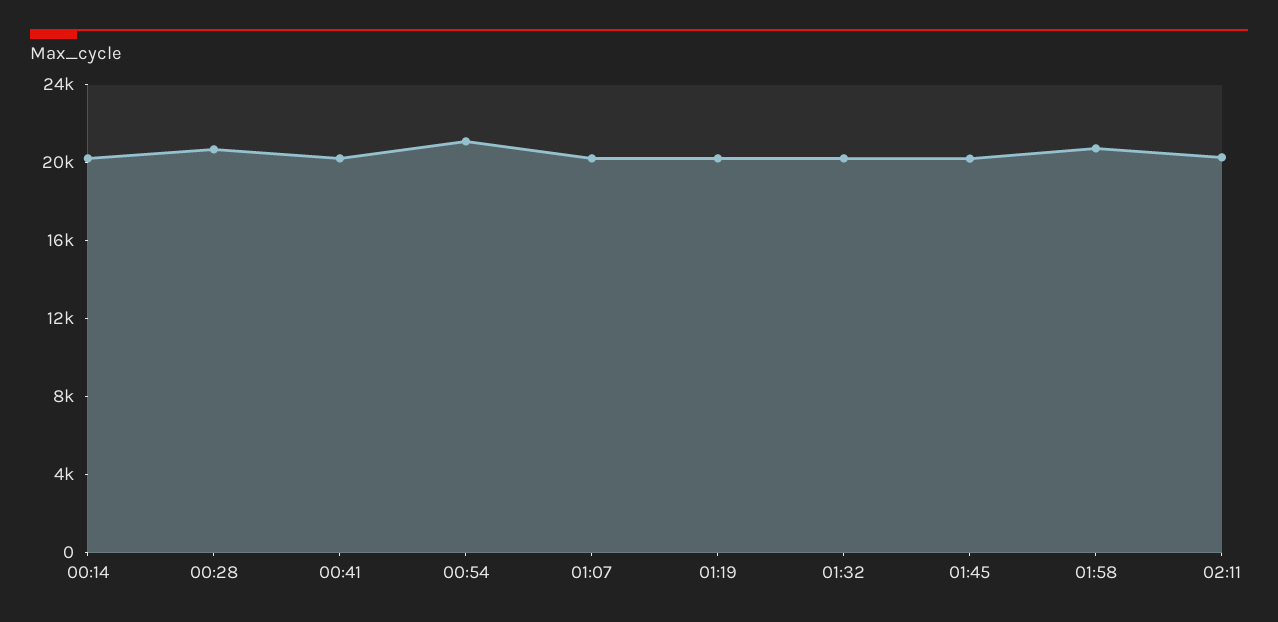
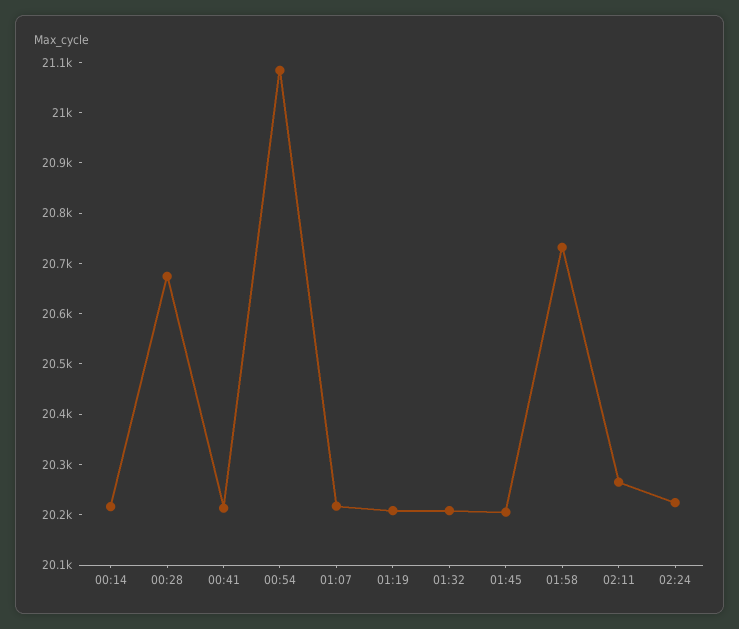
02:24: none -> 20220

